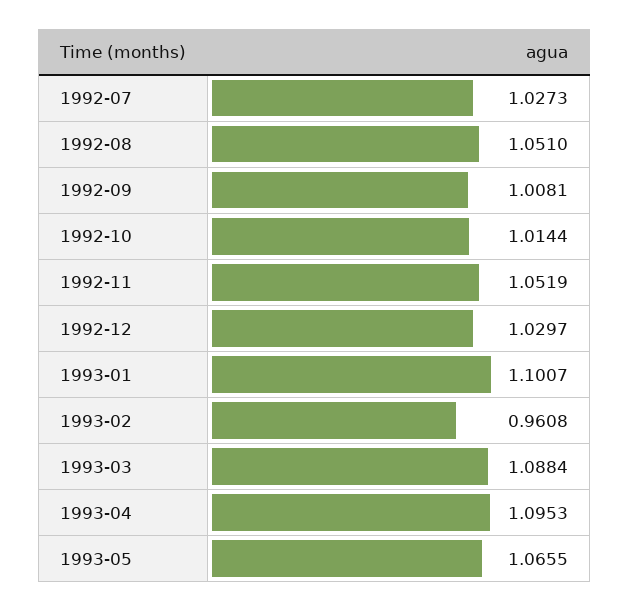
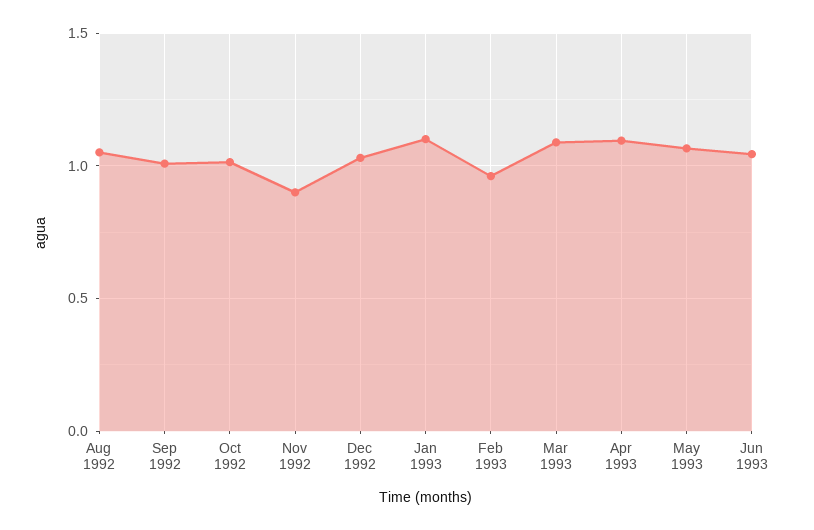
1992-07: 1.0273 -> none
1992-11: 1.0519 -> 0.9
Jun 1993: none -> 1.05

